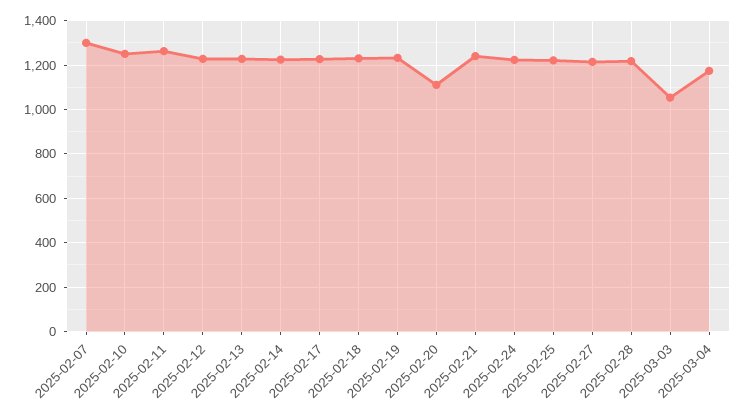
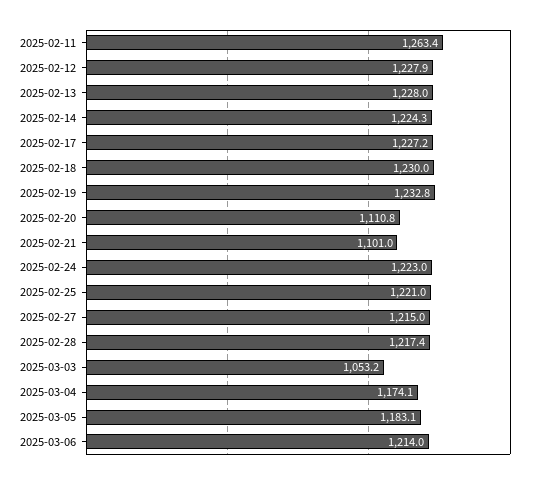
2025-02-07: 1300 -> none
2025-02-10: 1250 -> none
2025-02-21: 1250 -> 1101
2025-03-05: none -> 1183.1
2025-03-06: none -> 1214

